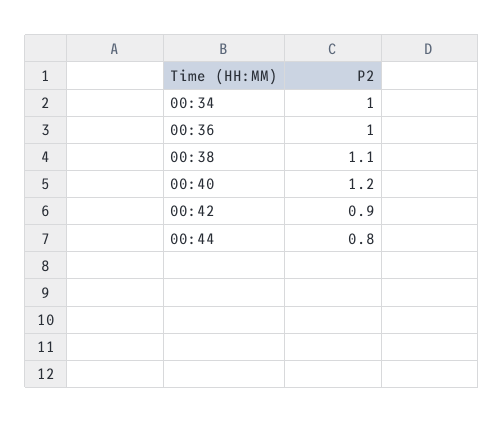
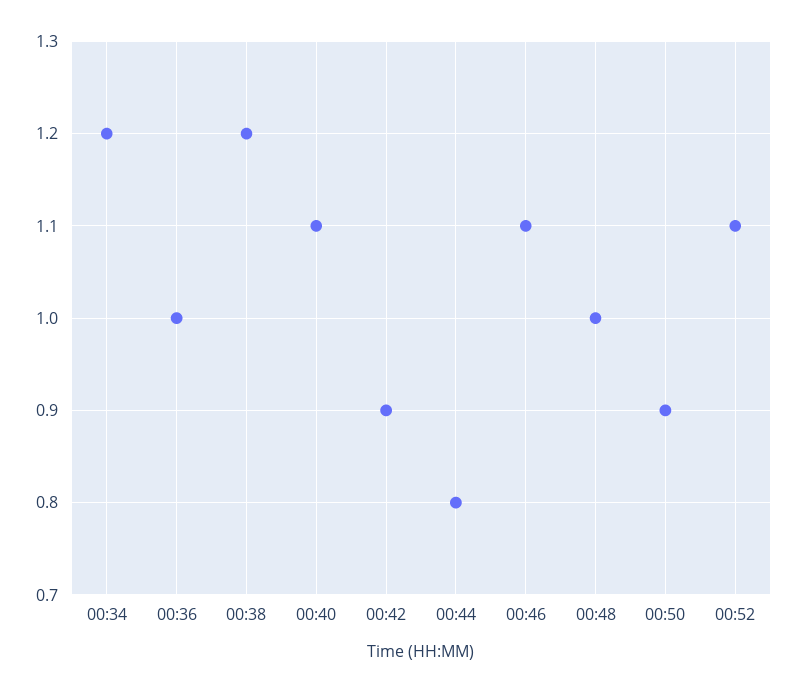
00:34: 1 -> 1.2
00:38: 1.1 -> 1.2
00:40: 1.2 -> 1.1
00:46: none -> 1.1
00:48: none -> 1
00:50: none -> 0.9
00:52: none -> 1.1

